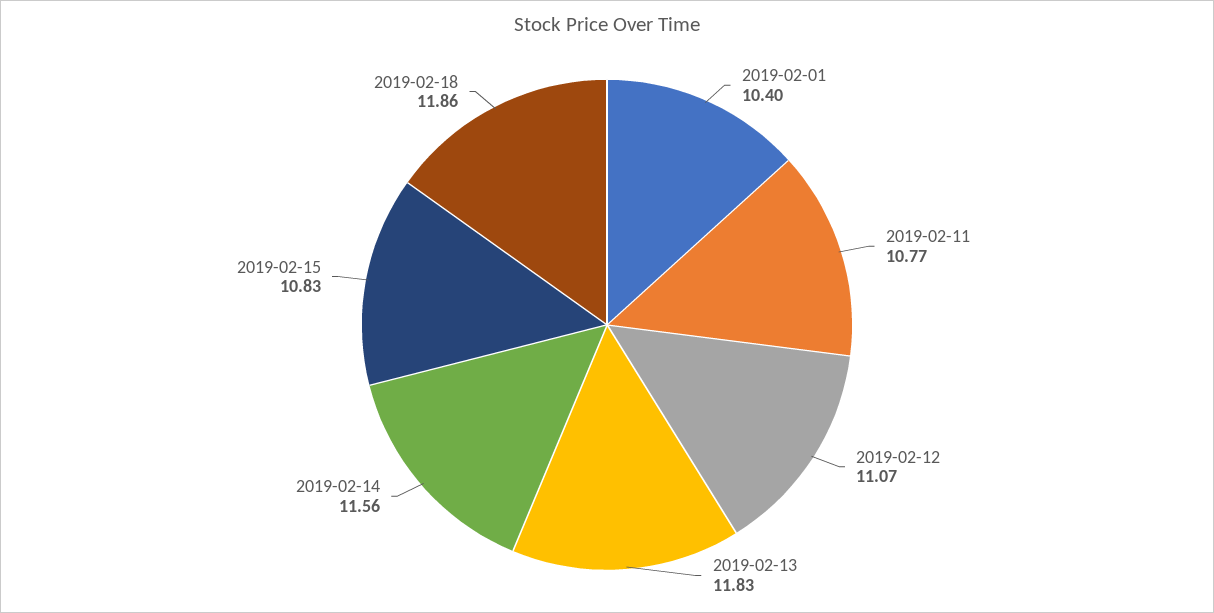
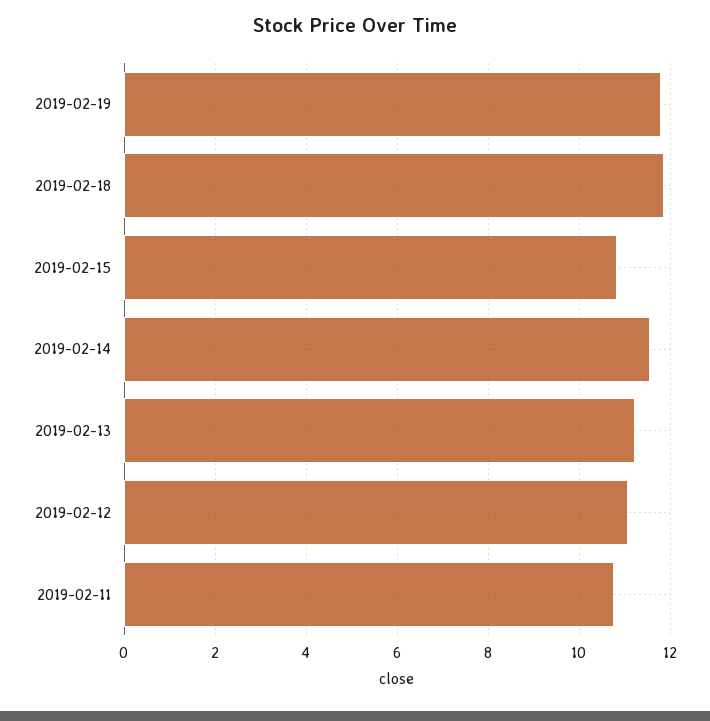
2019-02-01: 10.4 -> none
2019-02-13: 11.83 -> 11.2
2019-02-19: none -> 11.8

